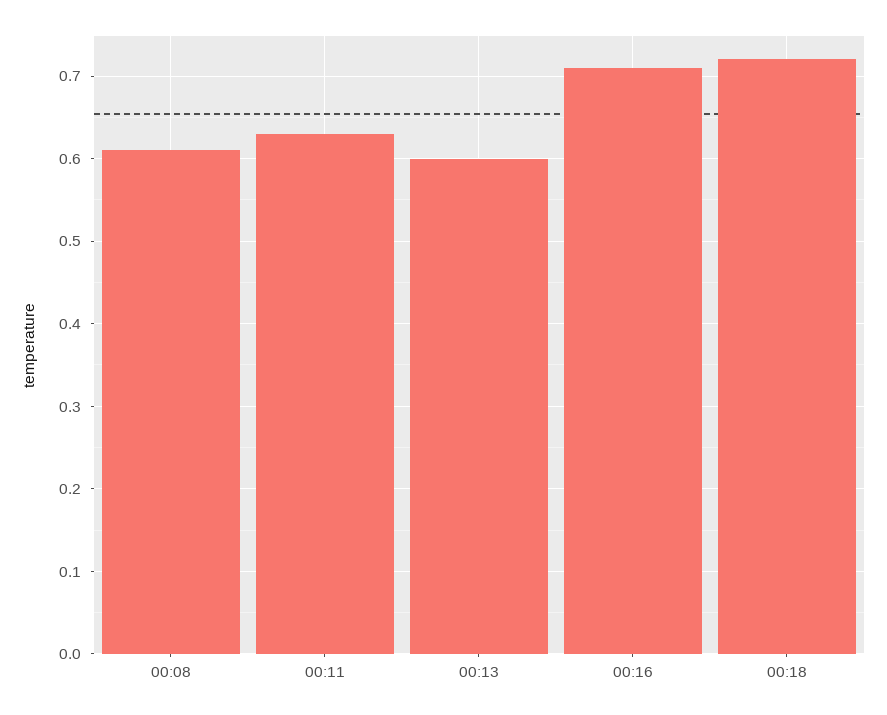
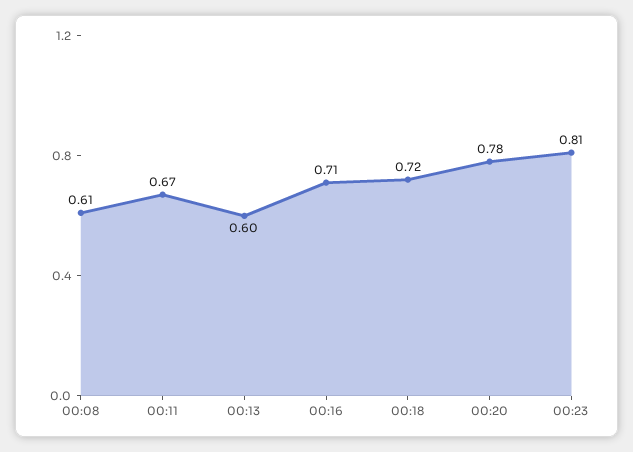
00:11: 0.63 -> 0.67
00:20: none -> 0.78
00:23: none -> 0.81

